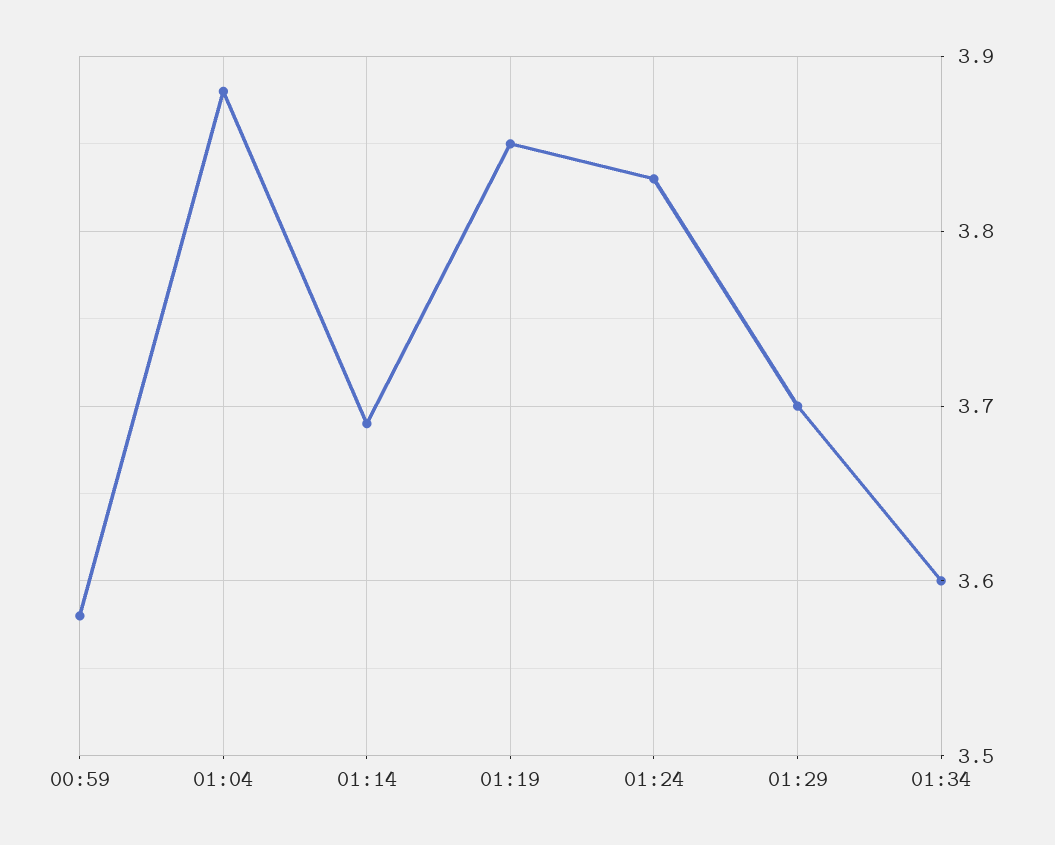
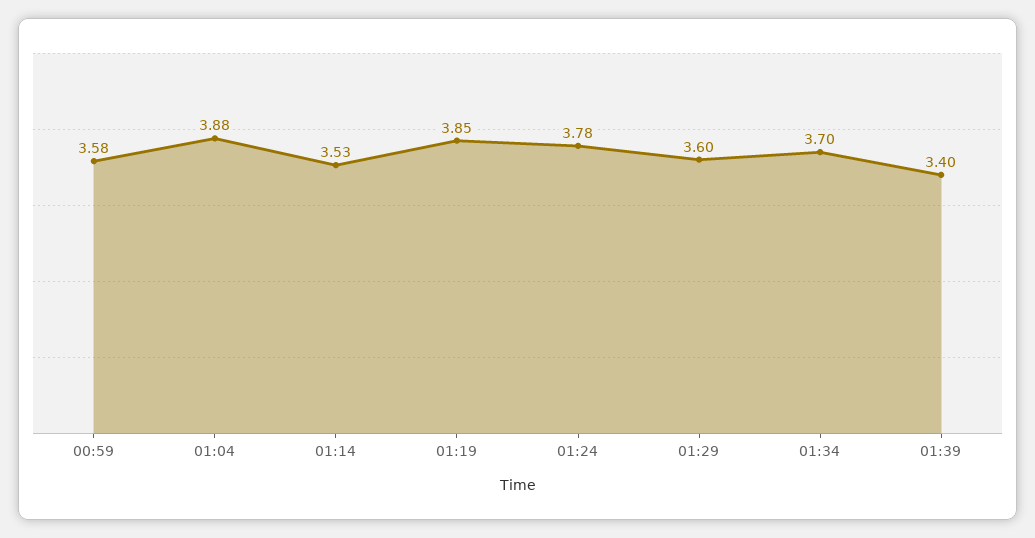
01:14: 3.69 -> 3.53
01:24: 3.83 -> 3.78
01:29: 3.7 -> 3.6
01:34: 3.6 -> 3.7
01:39: none -> 3.4

